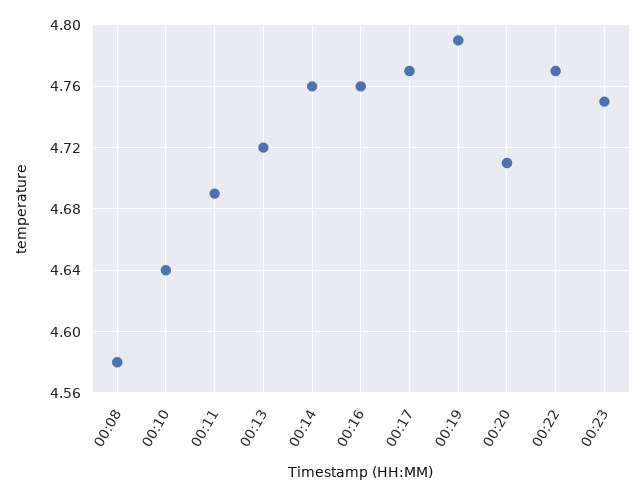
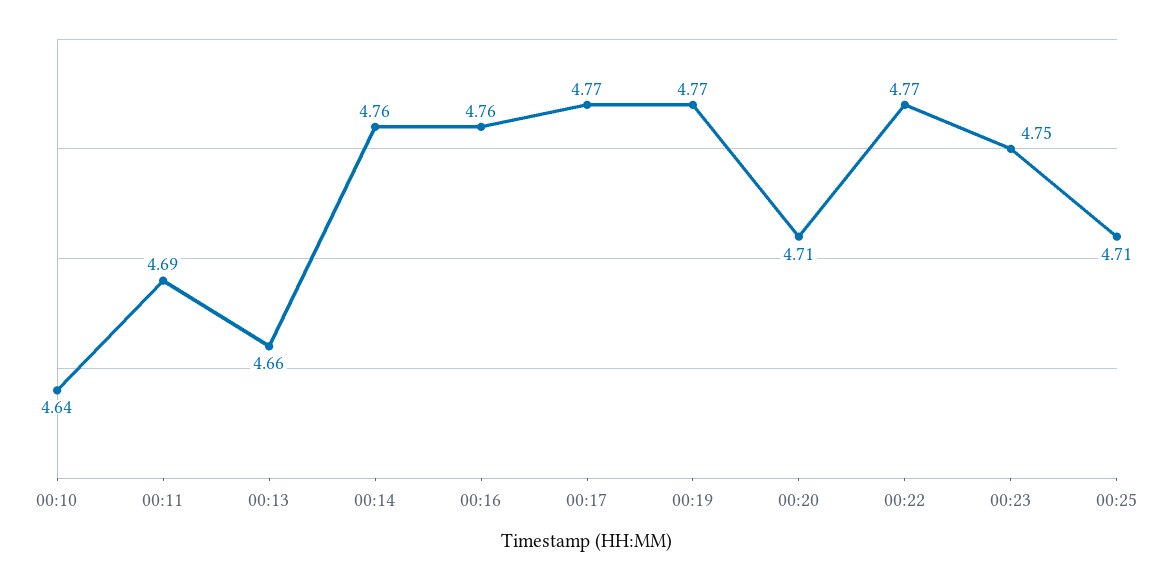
00:08: 4.58 -> none
00:13: 4.72 -> 4.66
00:19: 4.79 -> 4.77
00:25: none -> 4.71

